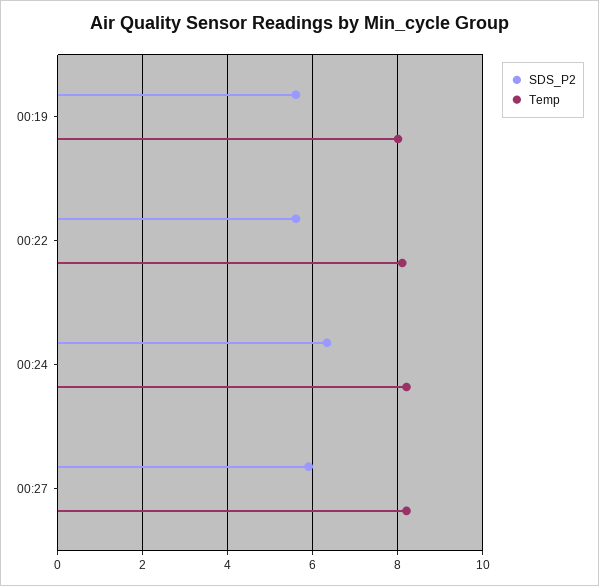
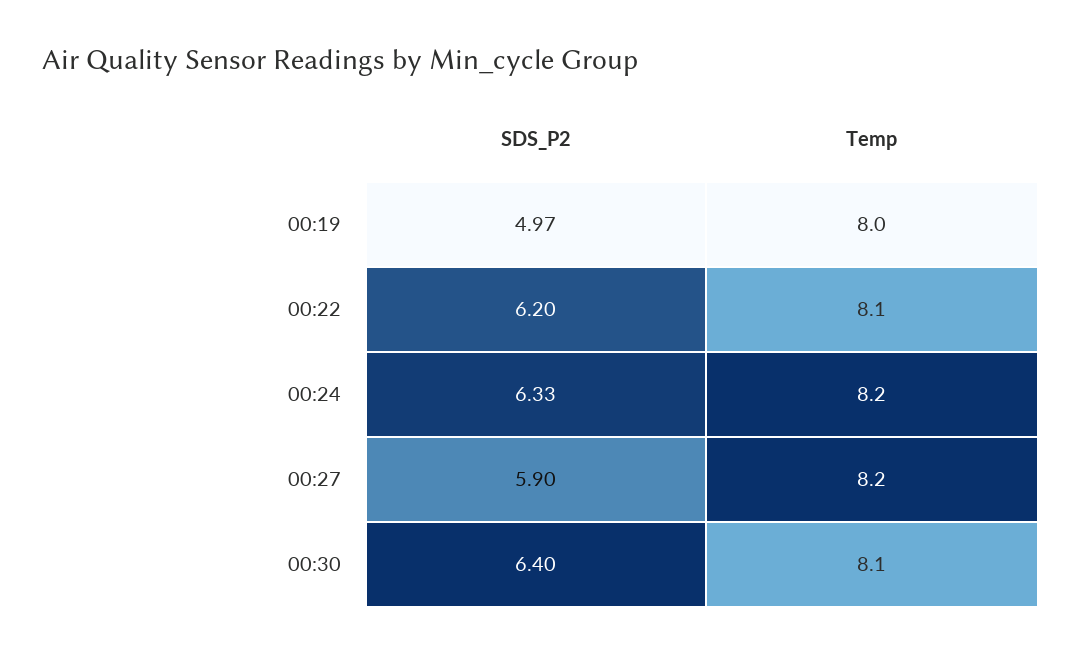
SDS_P2, 00:19: 5.6 -> 4.97
SDS_P2, 00:22: 5.6 -> 6.2
SDS_P2, 00:30: none -> 6.4
Temp, 00:30: none -> 8.1

